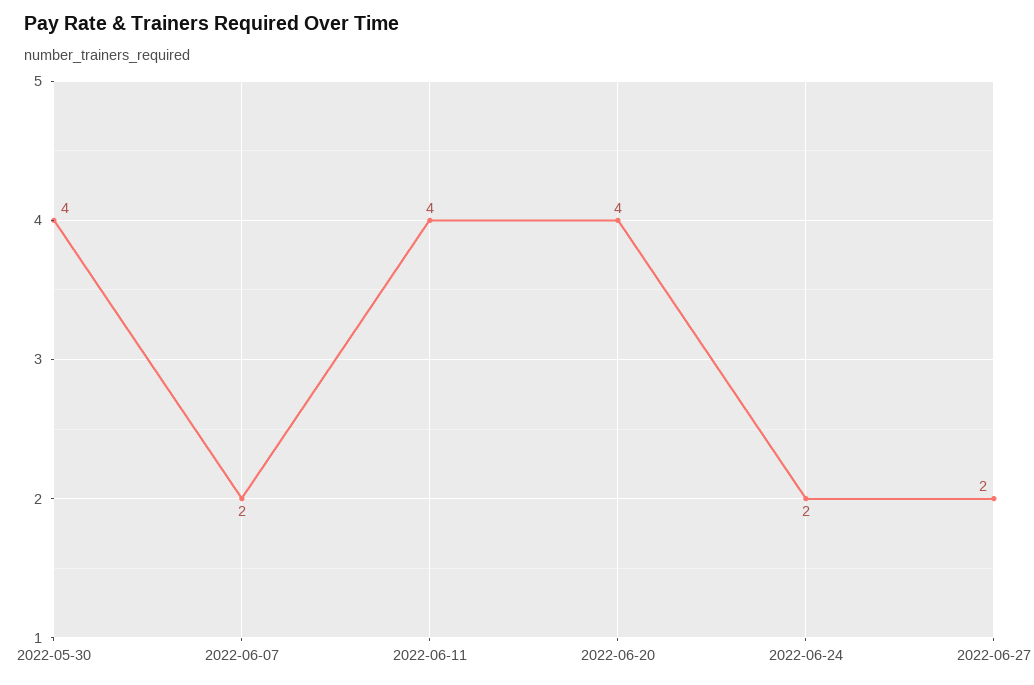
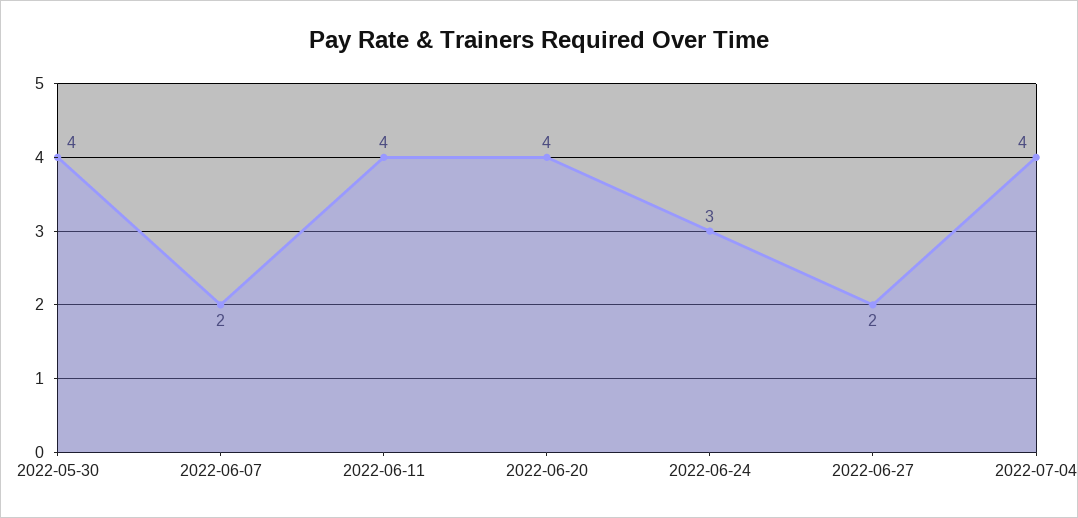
2022-06-24: 2 -> 3
2022-07-04: none -> 4

